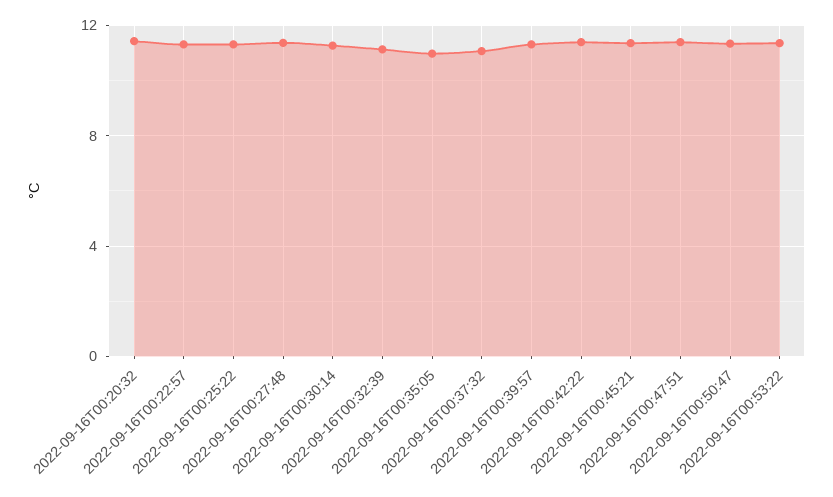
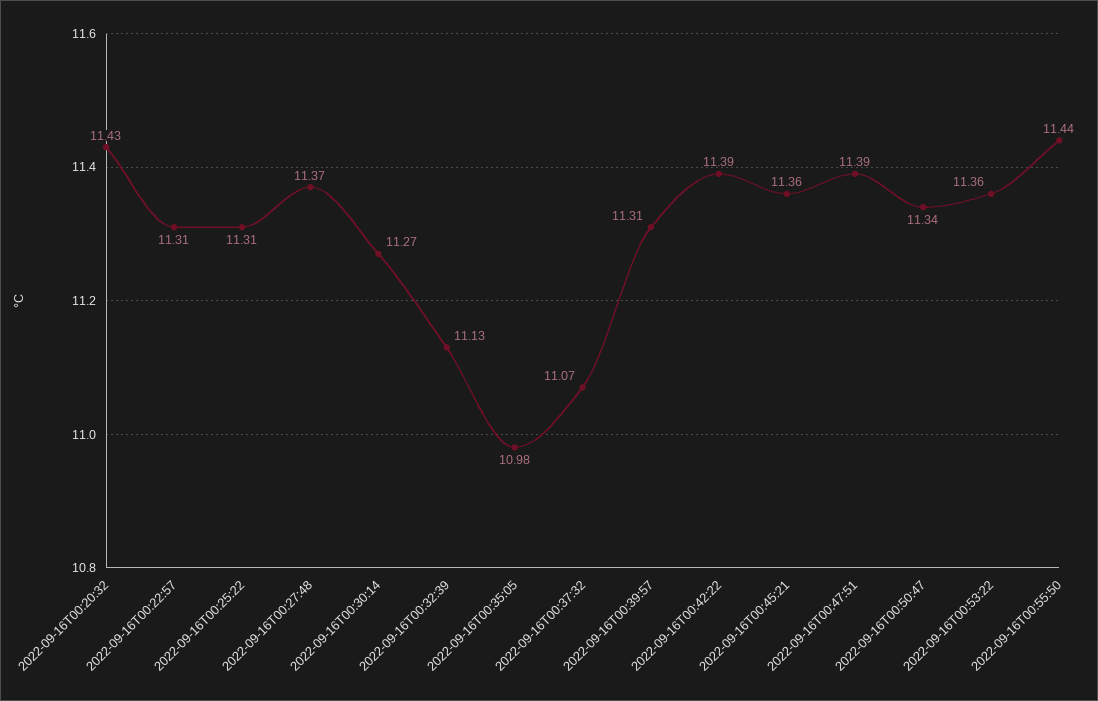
2022-09-16T00:55:50: none -> 11.44

